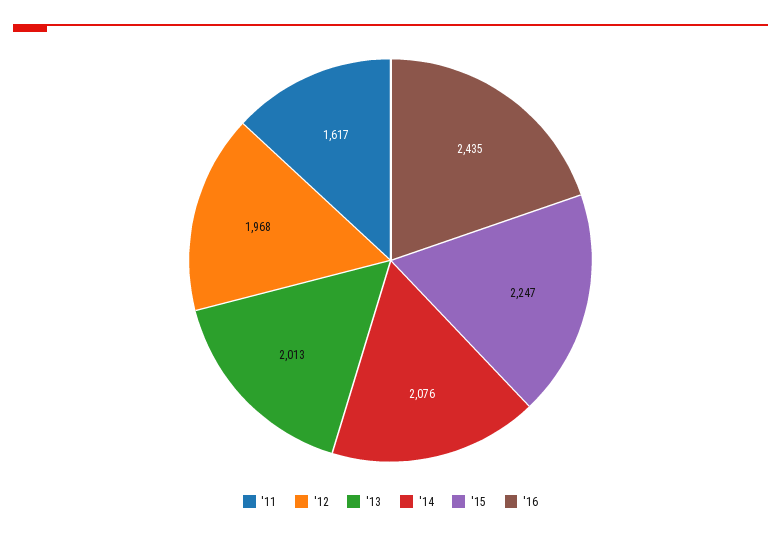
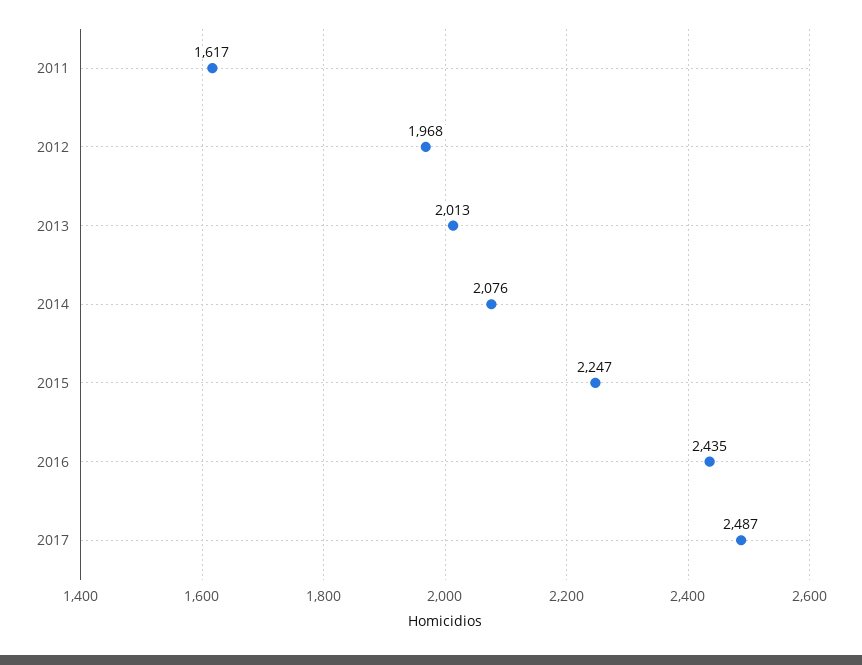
2017: none -> 2487

